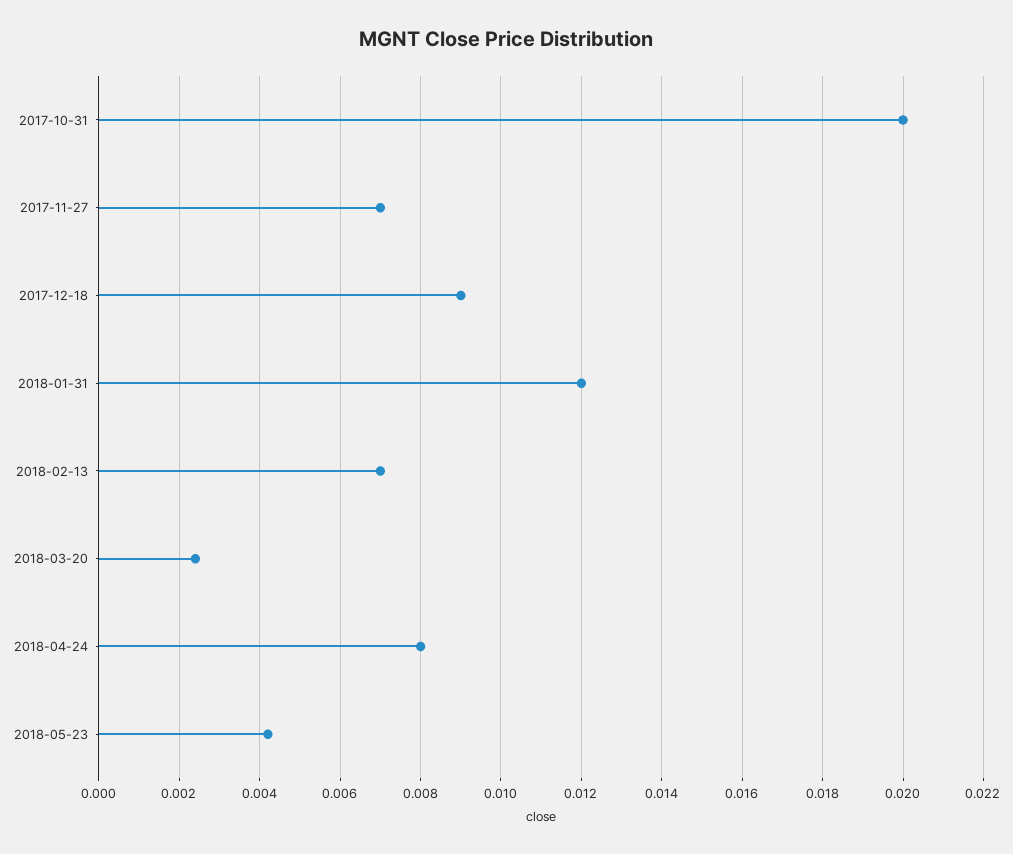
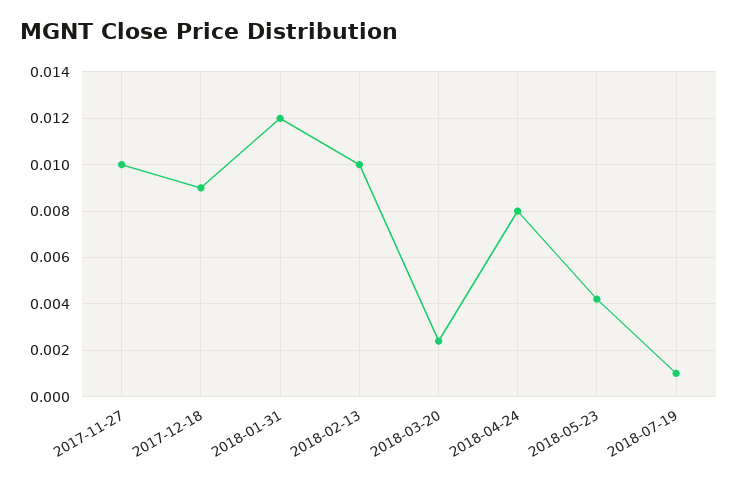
2017-10-31: 0.02 -> none
2017-11-27: 0.007 -> 0.01
2018-02-13: 0.007 -> 0.01
2018-07-19: none -> 0.001

